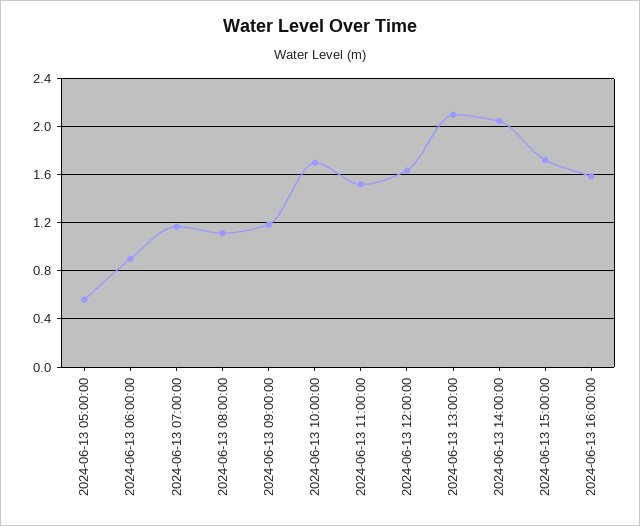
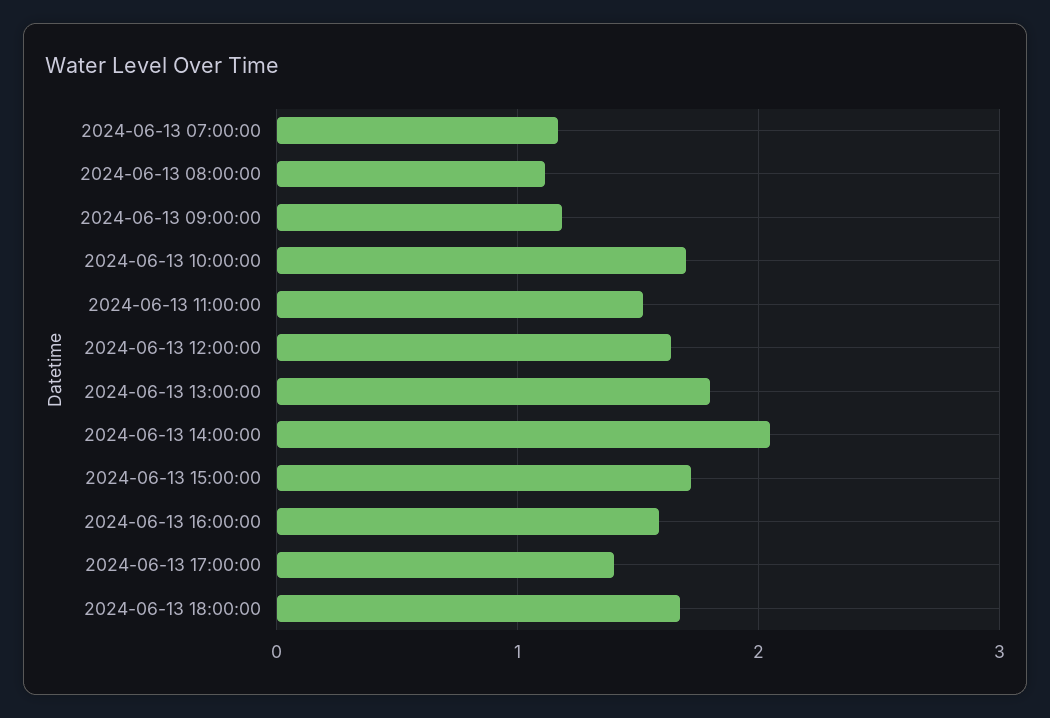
2024-06-13 05:00:00: 0.55 -> none
2024-06-13 06:00:00: 0.9 -> none
2024-06-13 13:00:00: 2.1 -> 1.8
2024-06-13 17:00:00: none -> 1.4
2024-06-13 18:00:00: none -> 1.7

